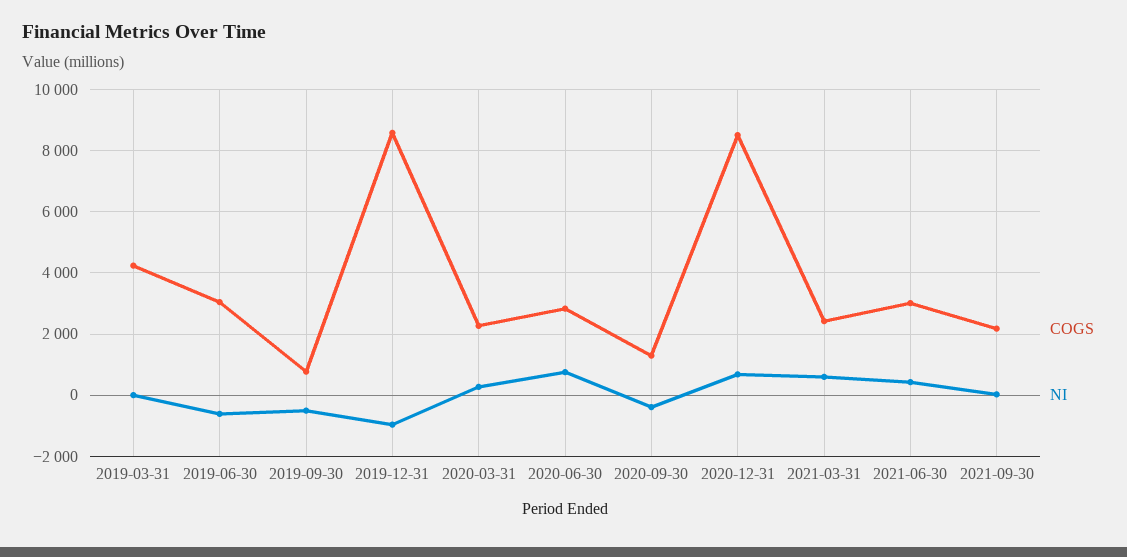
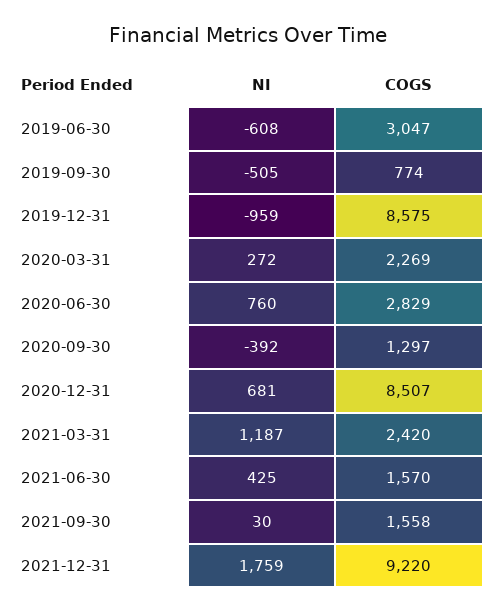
COGS, 2019-03-31: 4200 -> none
NI, 2019-03-31: 0 -> none
NI, 2021-03-31: 600 -> 1187
COGS, 2021-06-30: 3000 -> 1570
COGS, 2021-09-30: 2200 -> 1558
NI, 2021-12-31: none -> 1759
COGS, 2021-12-31: none -> 9220

